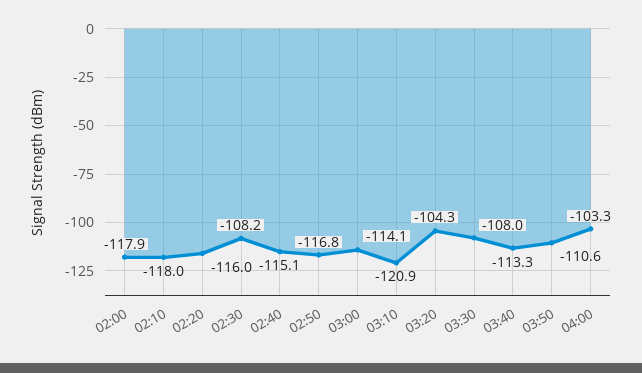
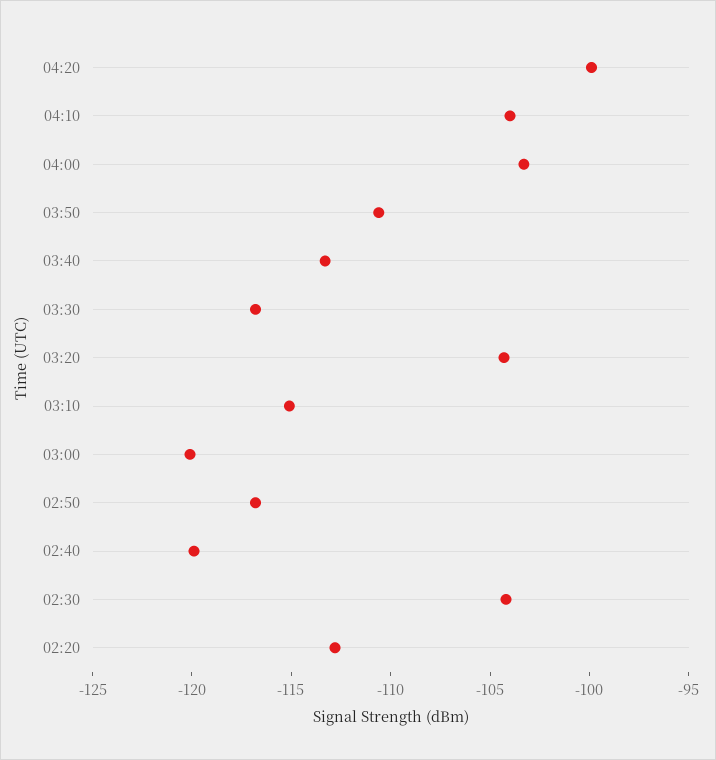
02:00: -117.9 -> none
02:10: -118 -> none
02:20: -116 -> -113
02:30: -108.2 -> -104
02:40: -115.1 -> -120
03:00: -114.1 -> -120
03:10: -120.9 -> -115
03:30: -108 -> -117
04:20: none -> -100
04:10: none -> -104

